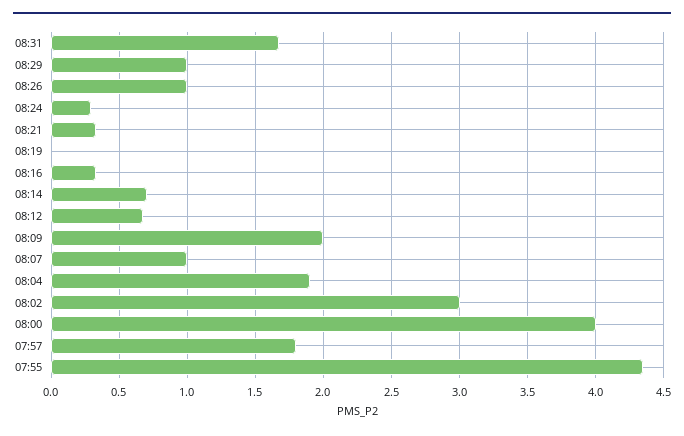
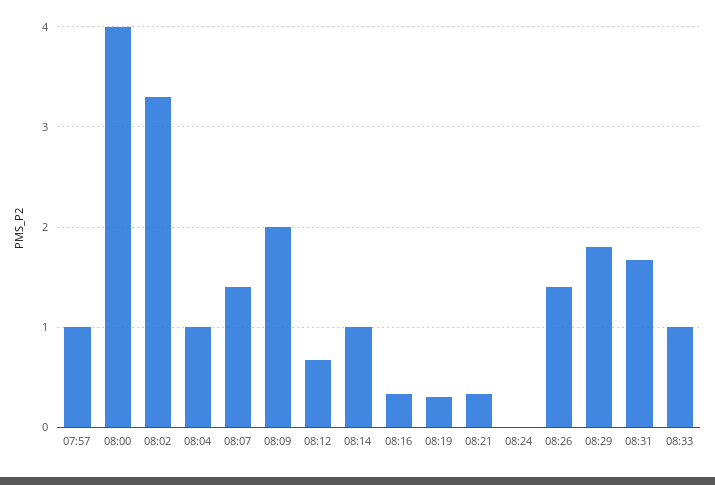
08:29: 1 -> 1.8
08:26: 1 -> 1.4
08:24: 0.3 -> 0
08:19: 0 -> 0.3
08:14: 0.7 -> 1
08:07: 1 -> 1.4
08:04: 1.9 -> 1
08:02: 3 -> 3.3
07:57: 1.8 -> 1
07:55: 4.35 -> none
08:33: none -> 1

